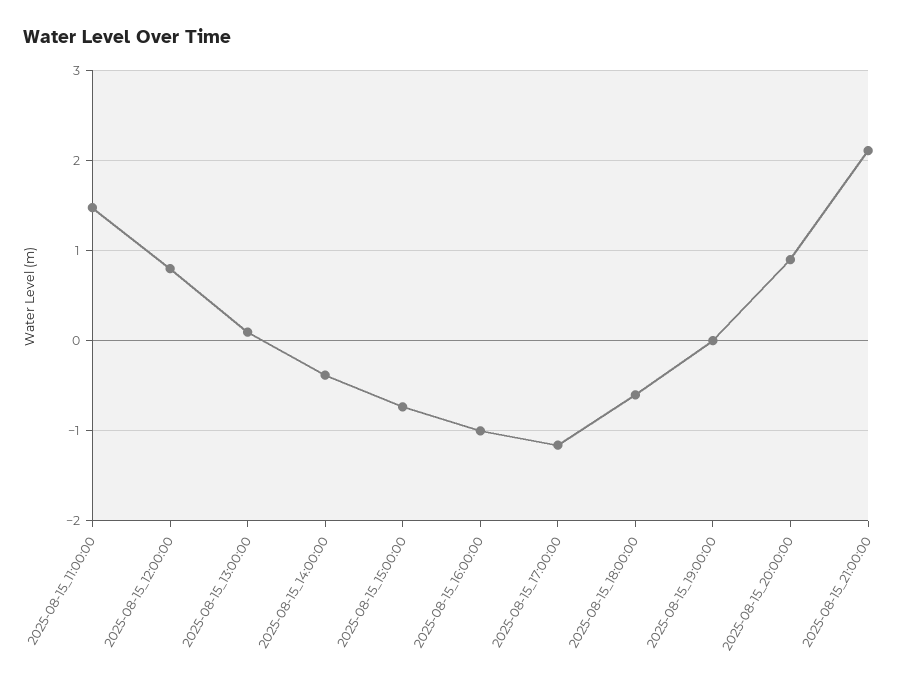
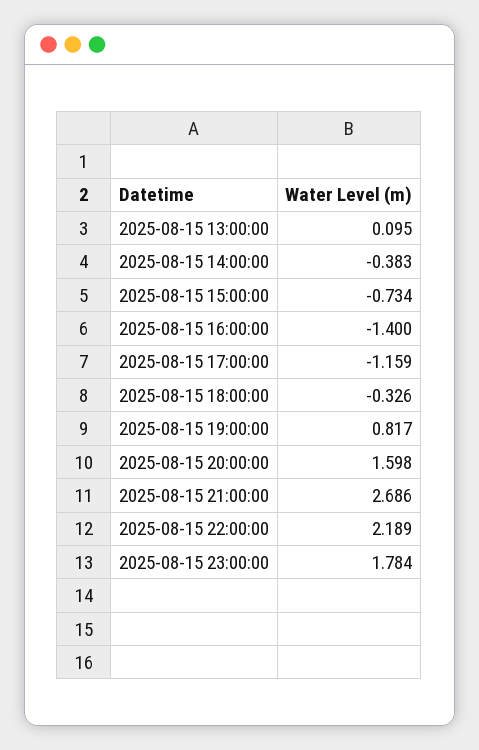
2025-08-15_11:00:00: 1.5 -> none
2025-08-15_12:00:00: 0.8 -> none
2025-08-15_16:00:00: -1 -> -1.4
2025-08-15_18:00:00: -0.6 -> -0.326
2025-08-15_19:00:00: 0 -> 0.817
2025-08-15_20:00:00: 0.9 -> 1.598
2025-08-15_21:00:00: 2.1 -> 2.686
2025-08-15 22:00:00: none -> 2.189
2025-08-15 23:00:00: none -> 1.784

